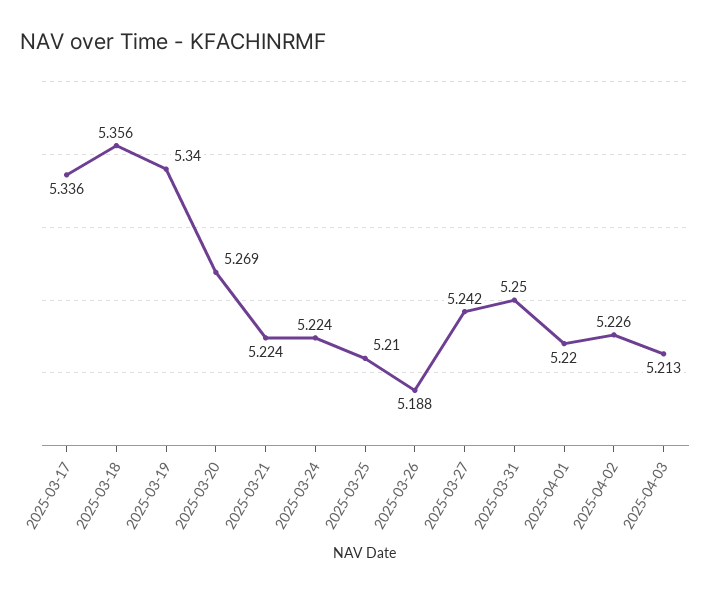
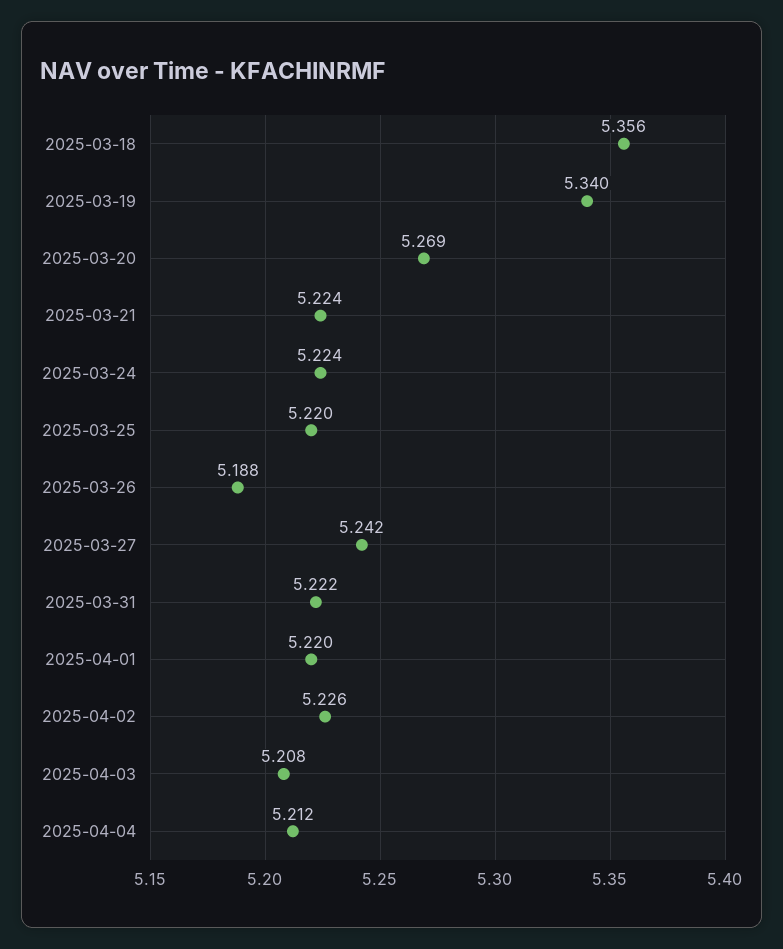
2025-03-17: 5.336 -> none
2025-03-25: 5.21 -> 5.22
2025-03-31: 5.25 -> 5.222
2025-04-03: 5.213 -> 5.208
2025-04-04: none -> 5.212

